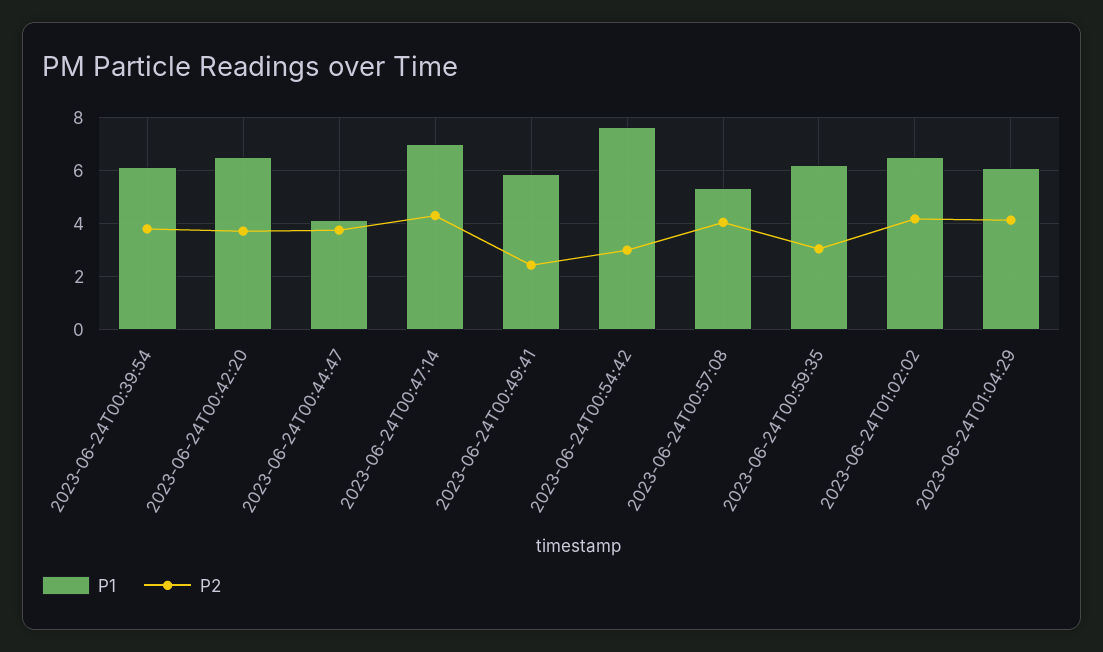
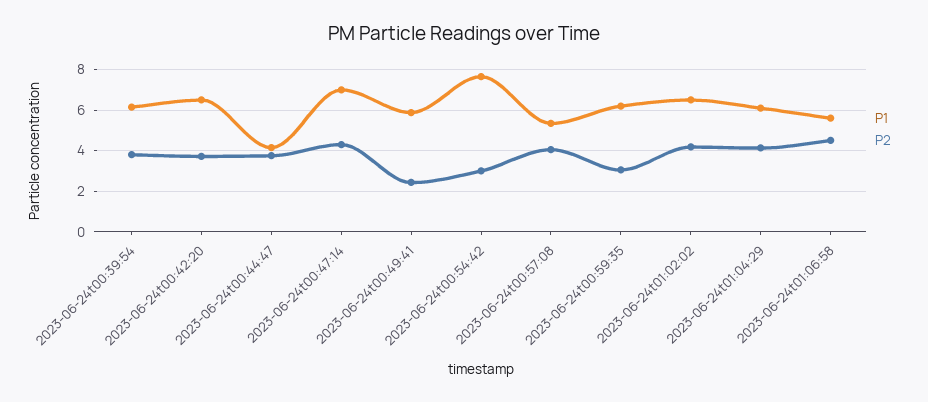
P1, 2023-06-24t01:06:58: none -> 5.5
P2, 2023-06-24t01:06:58: none -> 4.5

